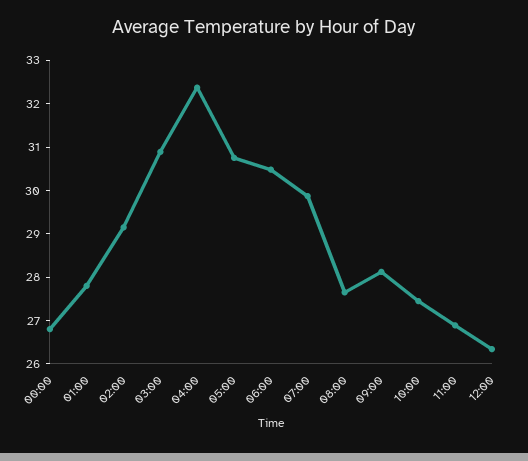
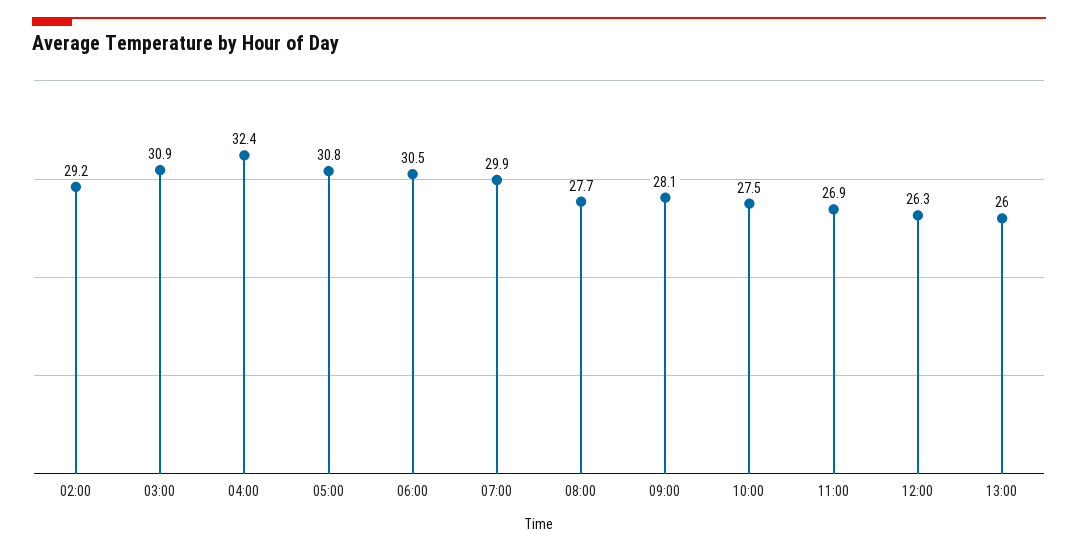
00:00: 26.8 -> none
01:00: 27.8 -> none
13:00: none -> 26

